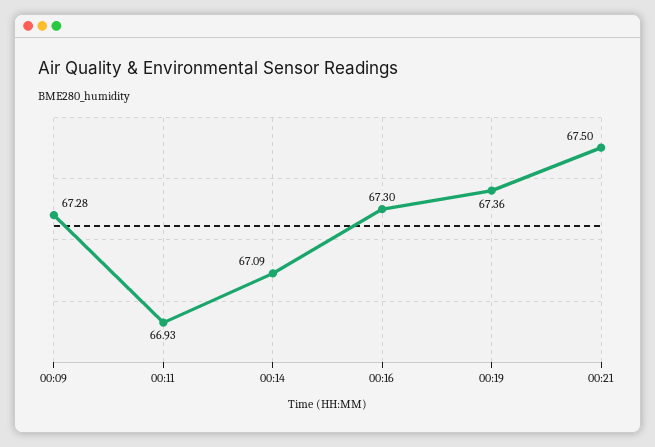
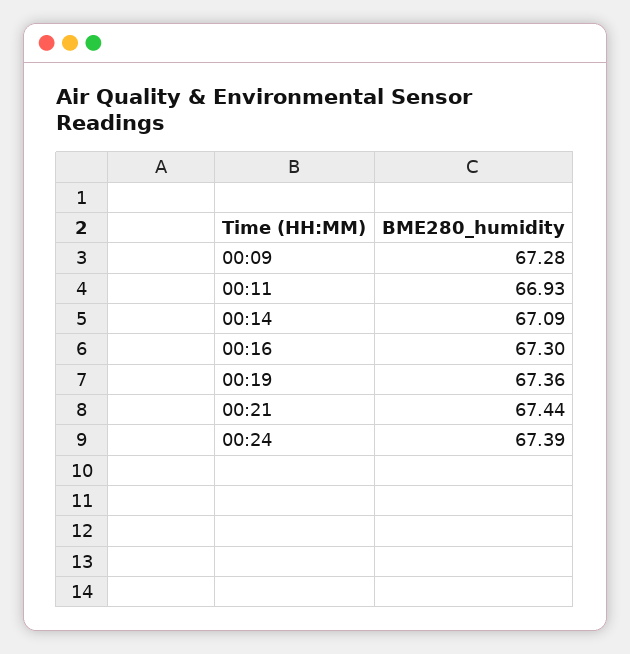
00:21: 67.5 -> 67.44
00:24: none -> 67.39

